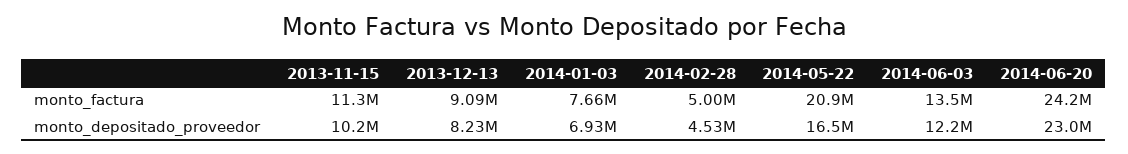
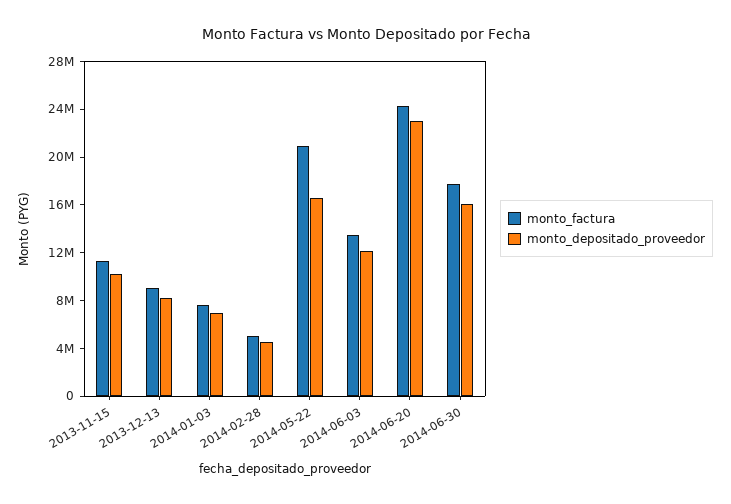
monto_factura, 2014-06-30: none -> 18000000
monto_depositado_proveedor, 2014-06-30: none -> 16000000

